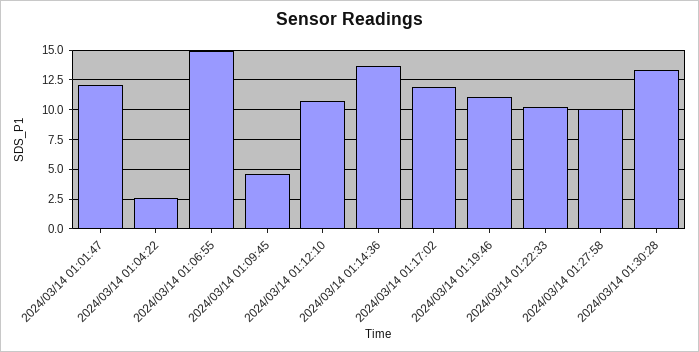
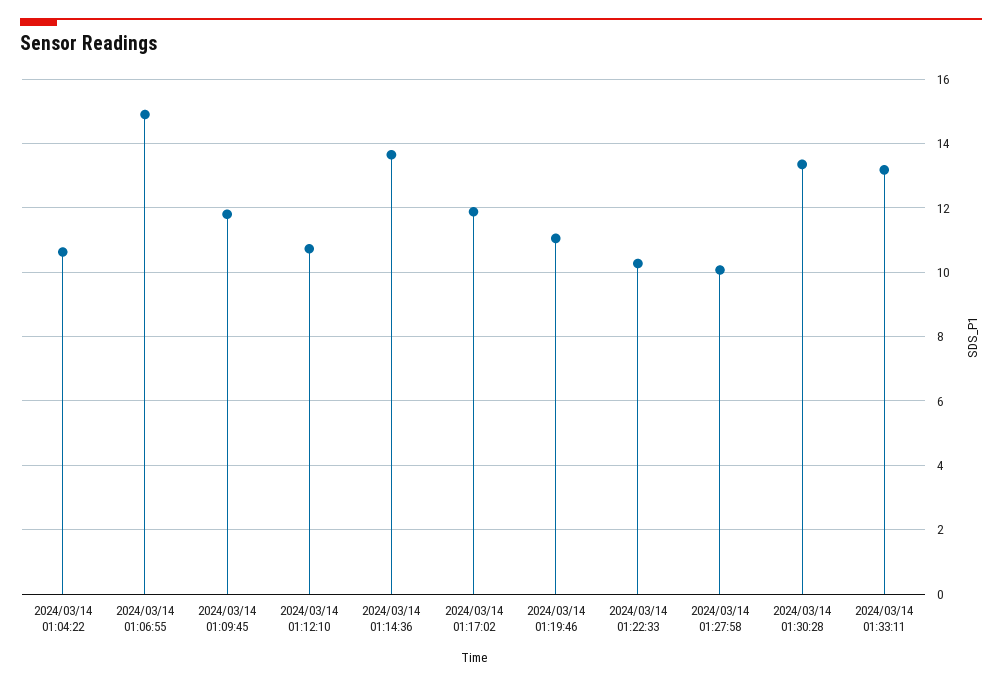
2024/03/14 01:01:47: 12.5 -> none
2024/03/14 01:04:22: 2.5 -> 10.6
2024/03/14 01:09:45: 5 -> 11.8
2024/03/14 01:33:11: none -> 13.2

